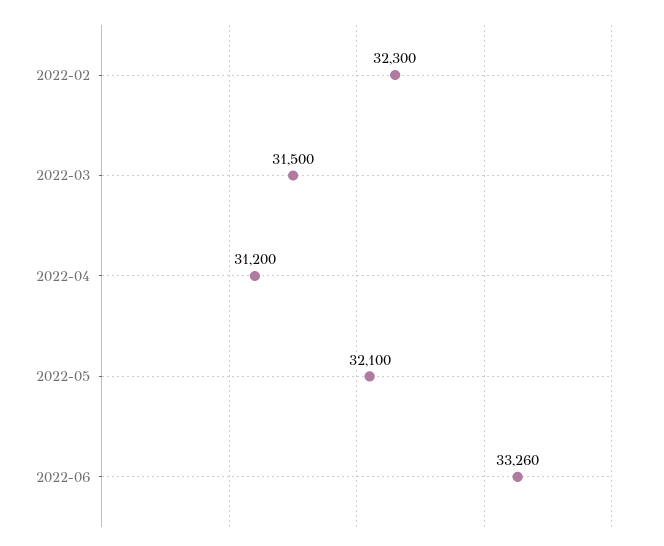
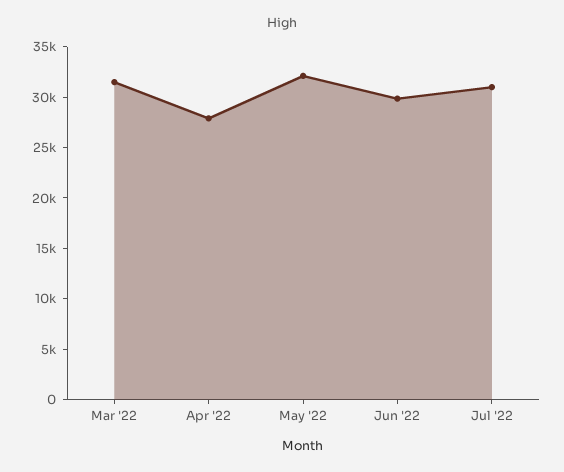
2022-02: 32300 -> none
2022-04: 31200 -> 28000
2022-06: 33260 -> 30000
Jul '22: none -> 31000

